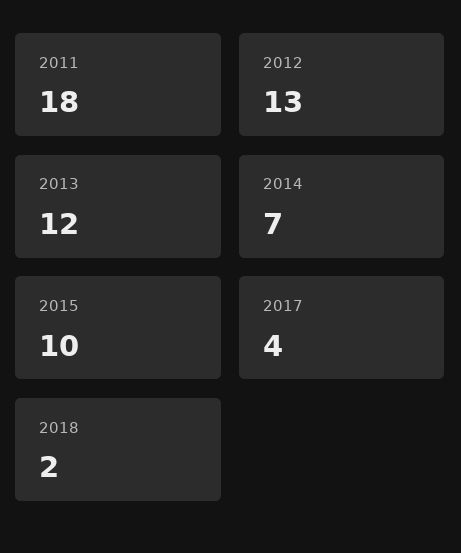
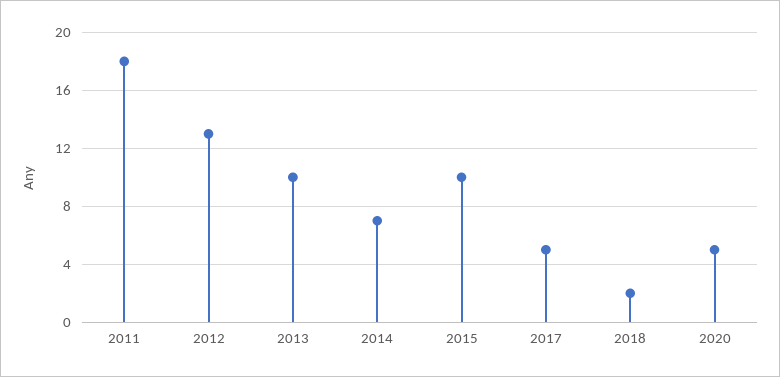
2013: 12 -> 10
2017: 4 -> 5
2020: none -> 5

